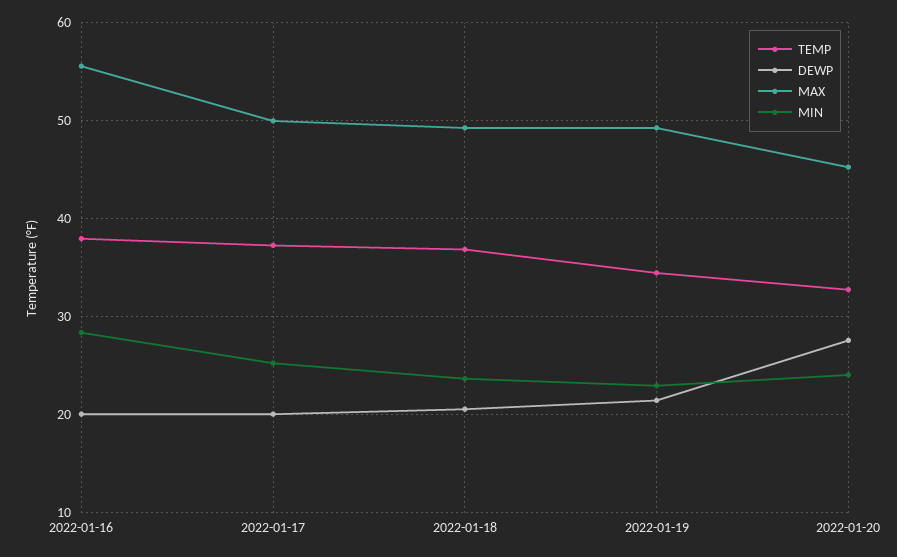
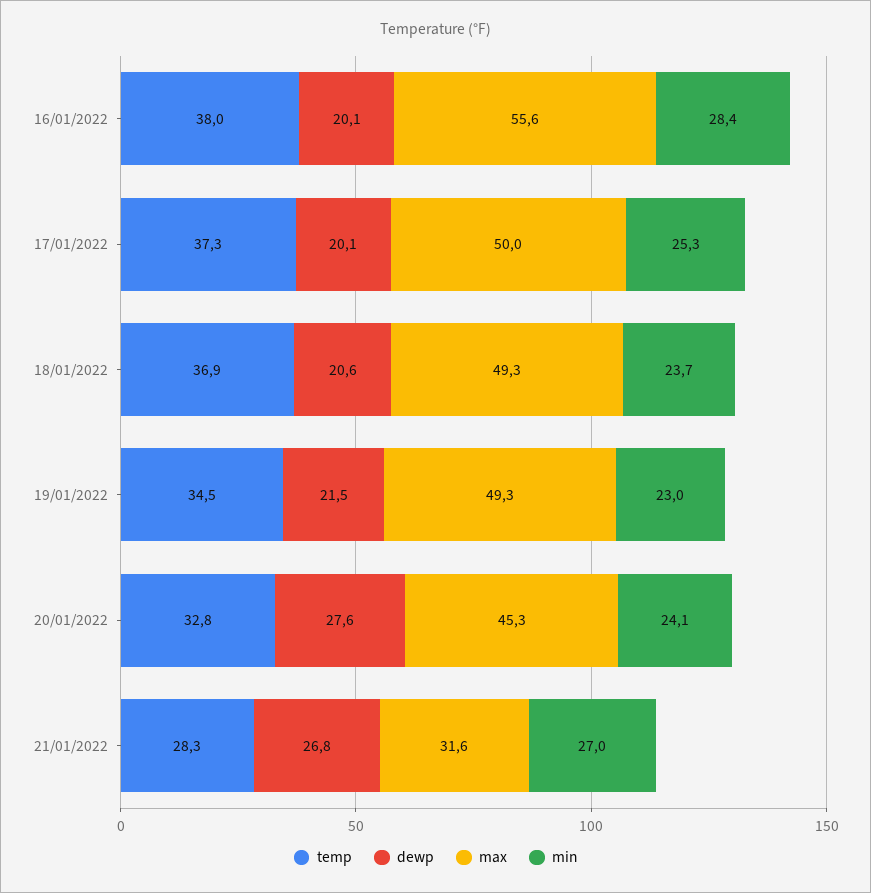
TEMP, 21/01/2022: none -> 28.3
DEWP, 21/01/2022: none -> 26.8
MAX, 21/01/2022: none -> 31.6
MIN, 21/01/2022: none -> 27

